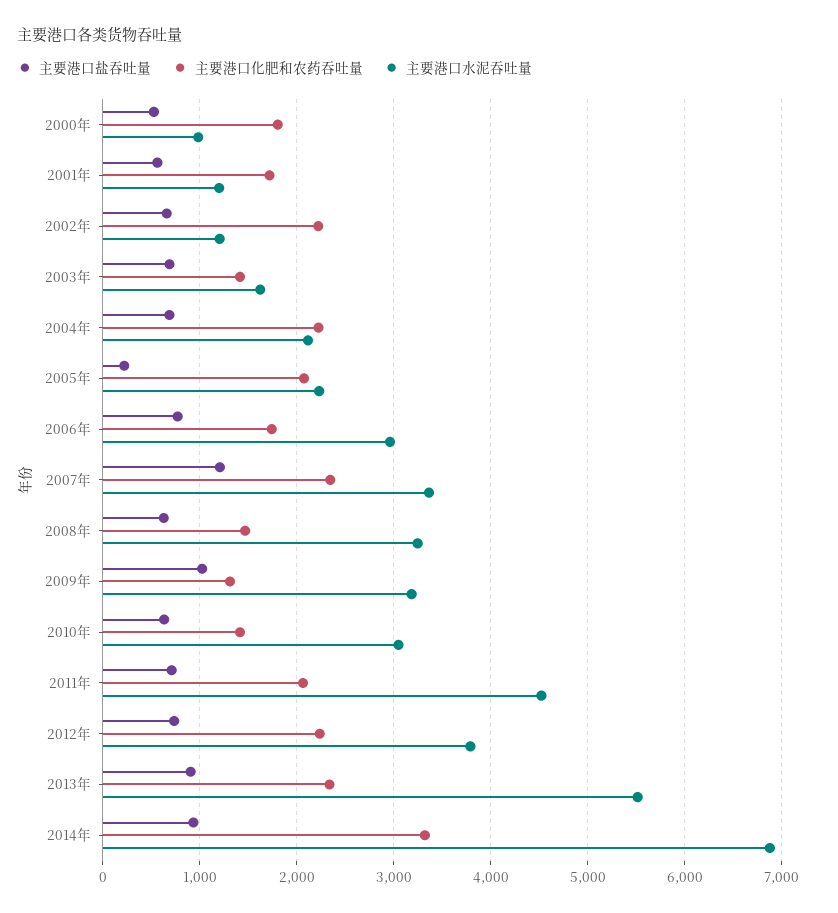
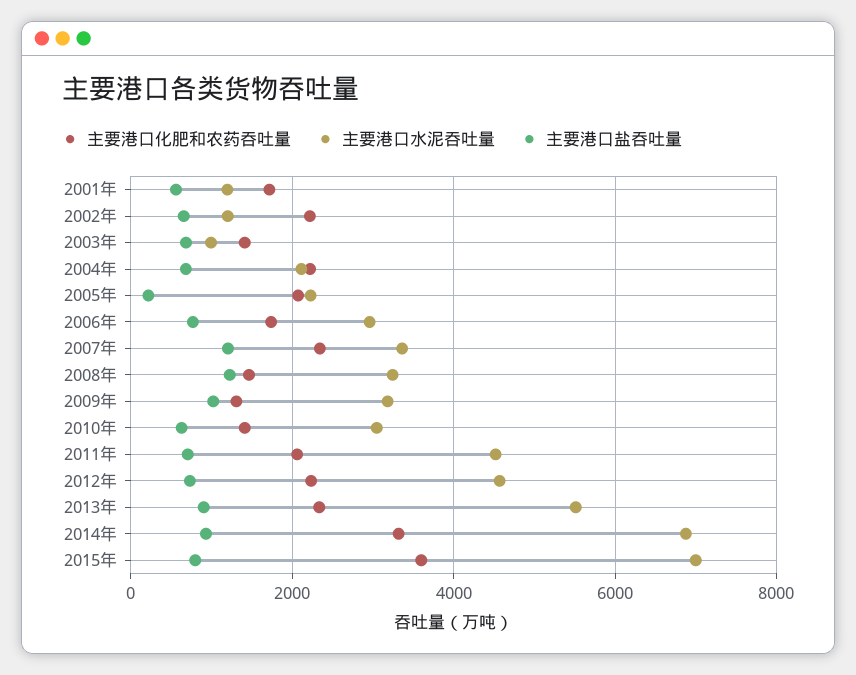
主要港口盐吞吐量, 2000年: 500 -> none
主要港口化肥和农药吞吐量, 2000年: 1800 -> none
主要港口水泥吞吐量, 2000年: 1000 -> none
主要港口水泥吞吐量, 2003年: 1600 -> 1000
主要港口盐吞吐量, 2008年: 600 -> 1200
主要港口水泥吞吐量, 2012年: 3800 -> 4600
主要港口化肥和农药吞吐量, 2015年: none -> 3600
主要港口水泥吞吐量, 2015年: none -> 7000
主要港口盐吞吐量, 2015年: none -> 800

